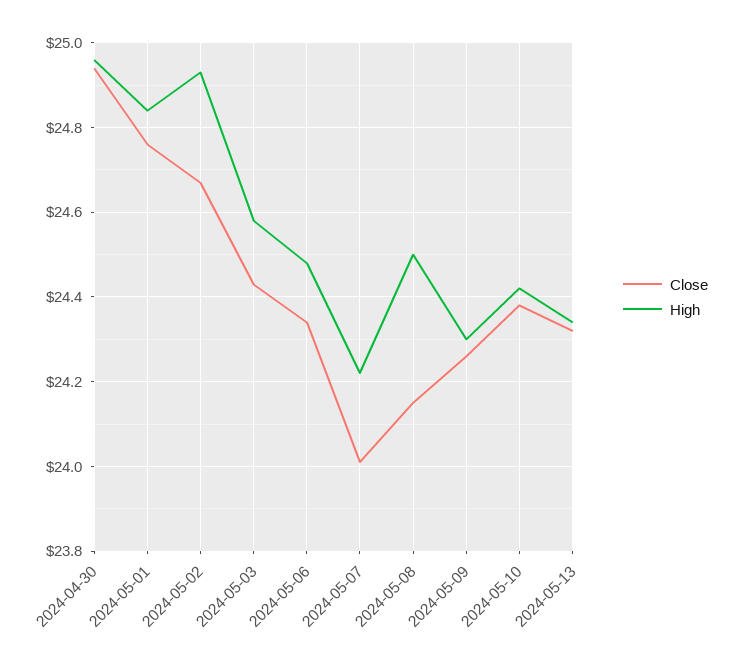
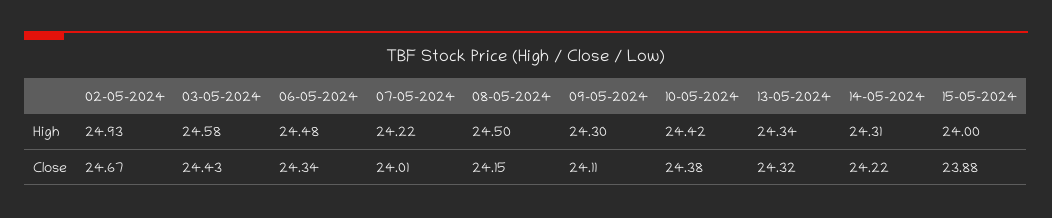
Close, 2024-04-30: 24.95 -> none
High, 2024-04-30: 24.95 -> none
Close, 2024-05-01: 24.75 -> none
High, 2024-05-01: 24.85 -> none
Close, 2024-05-09: 24.25 -> 24.11
High, 14-05-2024: none -> 24.31
High, 15-05-2024: none -> 24
Close, 14-05-2024: none -> 24.22
Close, 15-05-2024: none -> 23.88

